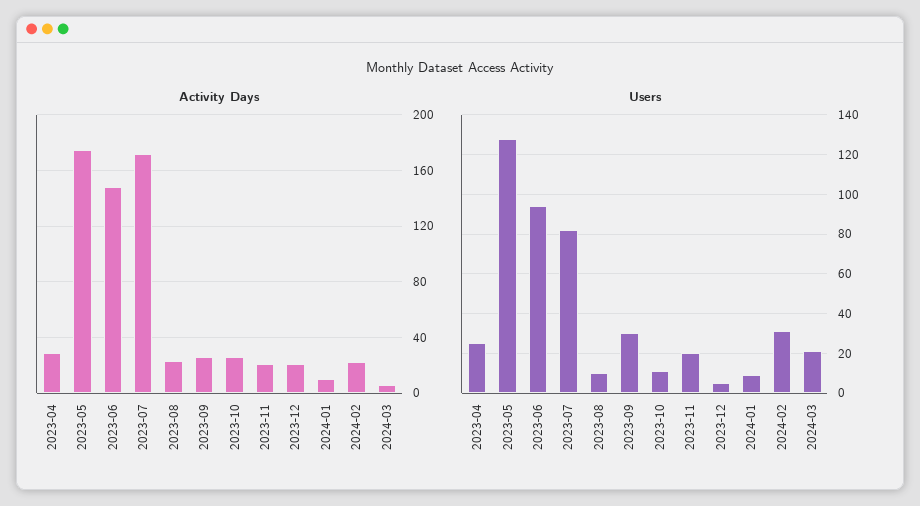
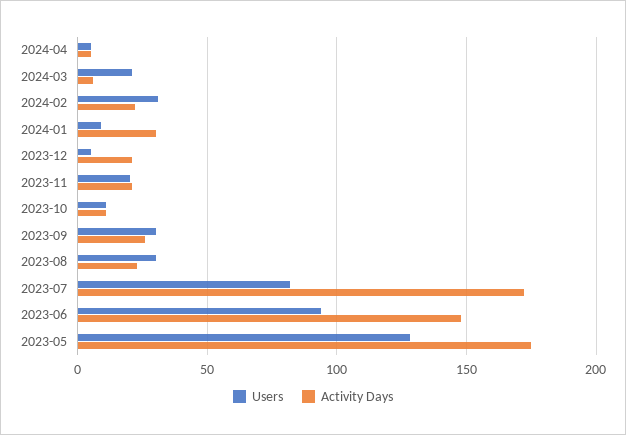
Activity Days, 2023-04: 30 -> none
Activity Days, 2023-10: 25 -> 10
Activity Days, 2024-01: 10 -> 30
Users, 2023-04: 25 -> none
Users, 2023-08: 10 -> 30
Users, 2024-04: none -> 5
Activity Days, 2024-04: none -> 5

